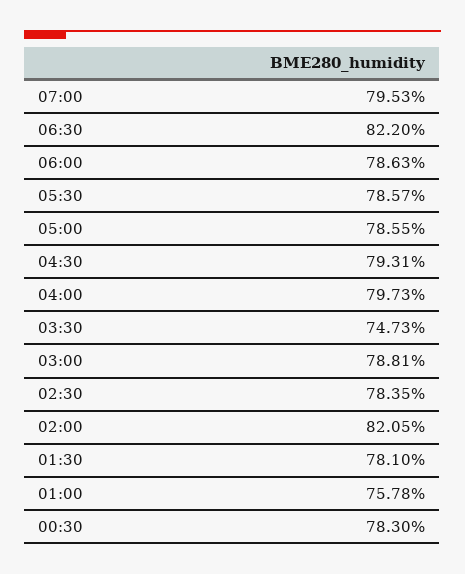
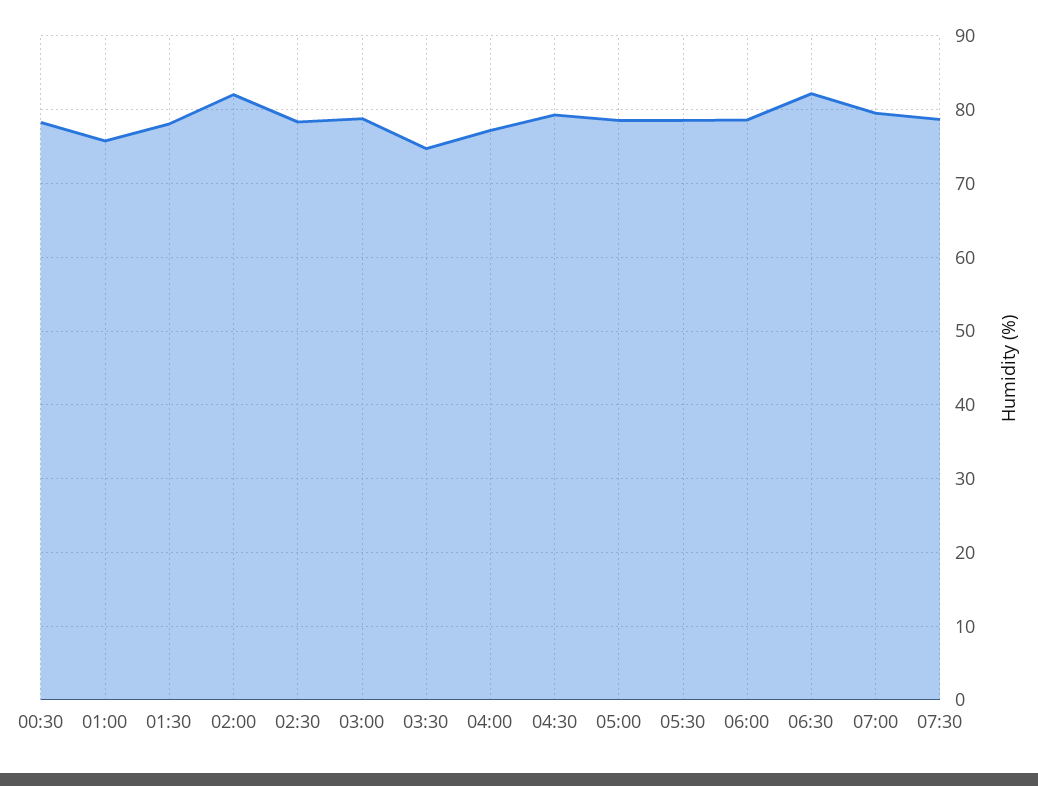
04:00: 79.73 -> 77
07:30: none -> 79

